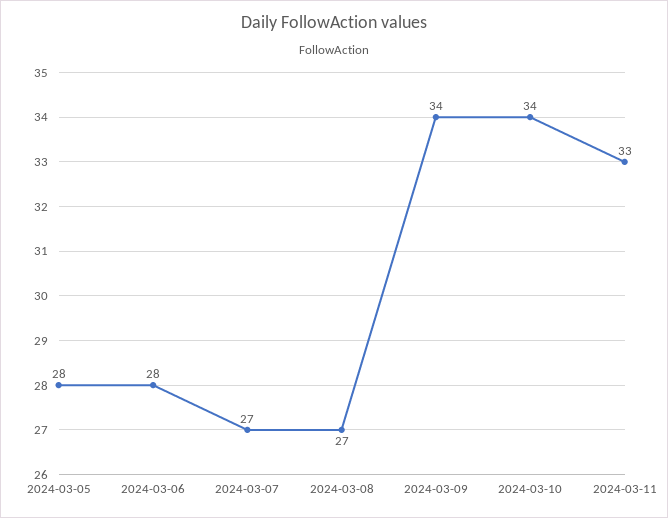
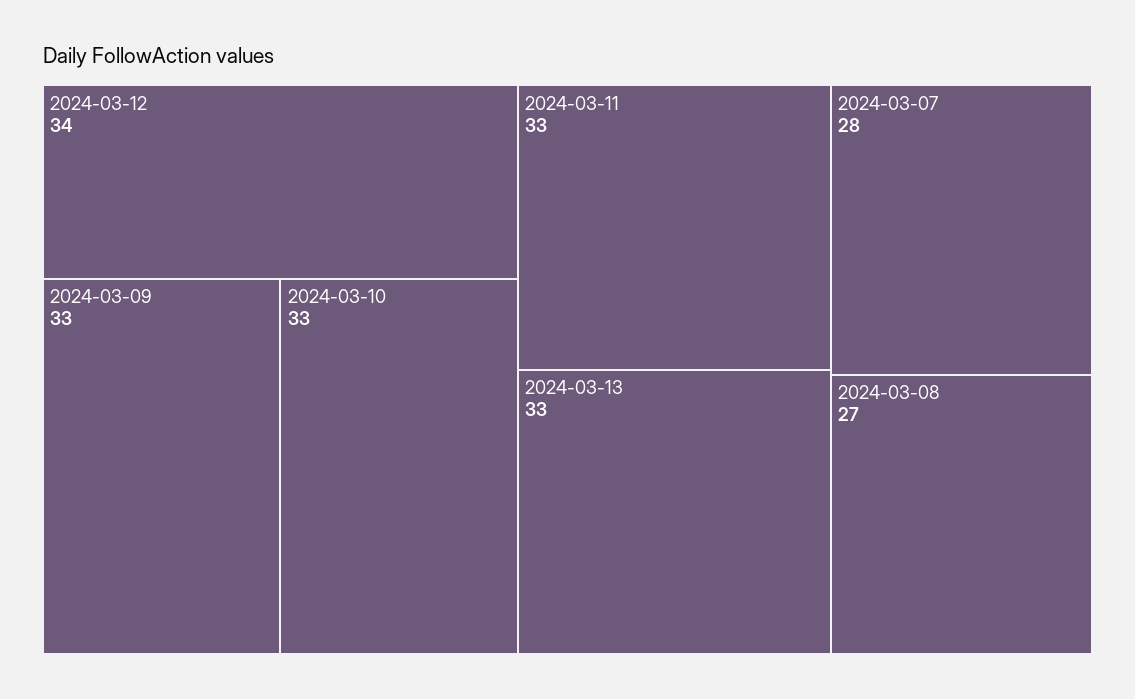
2024-03-05: 28 -> none
2024-03-06: 28 -> none
2024-03-07: 27 -> 28
2024-03-09: 34 -> 33
2024-03-10: 34 -> 33
2024-03-12: none -> 34
2024-03-13: none -> 33

